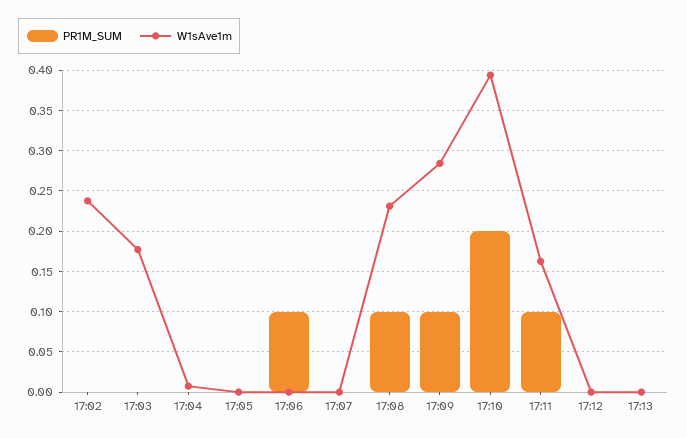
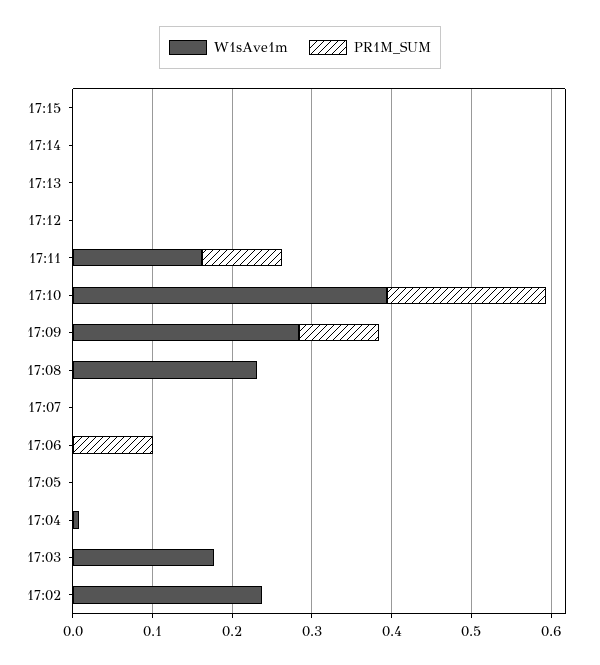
PR1M_SUM, 17:08: 0.1 -> 0
W1sAve1m, 17:15: none -> 0
PR1M_SUM, 17:15: none -> 0
W1sAve1m, 17:14: none -> 0
PR1M_SUM, 17:14: none -> 0

